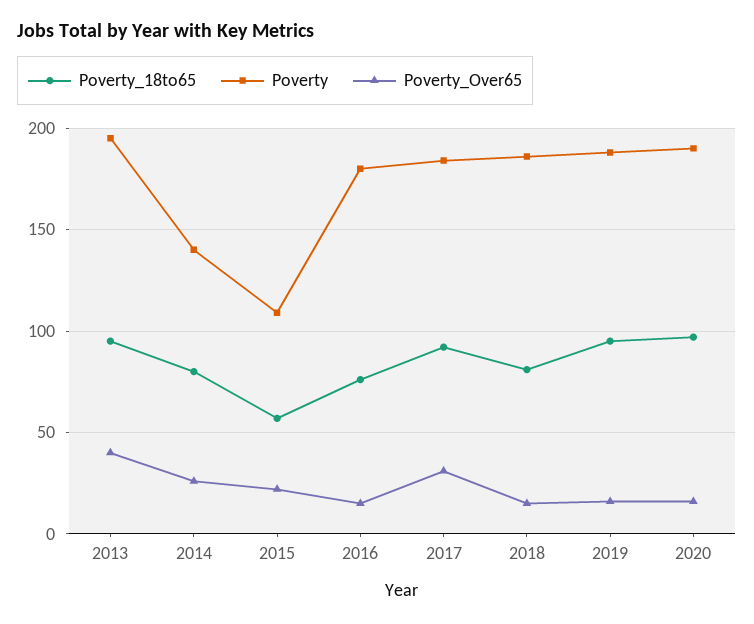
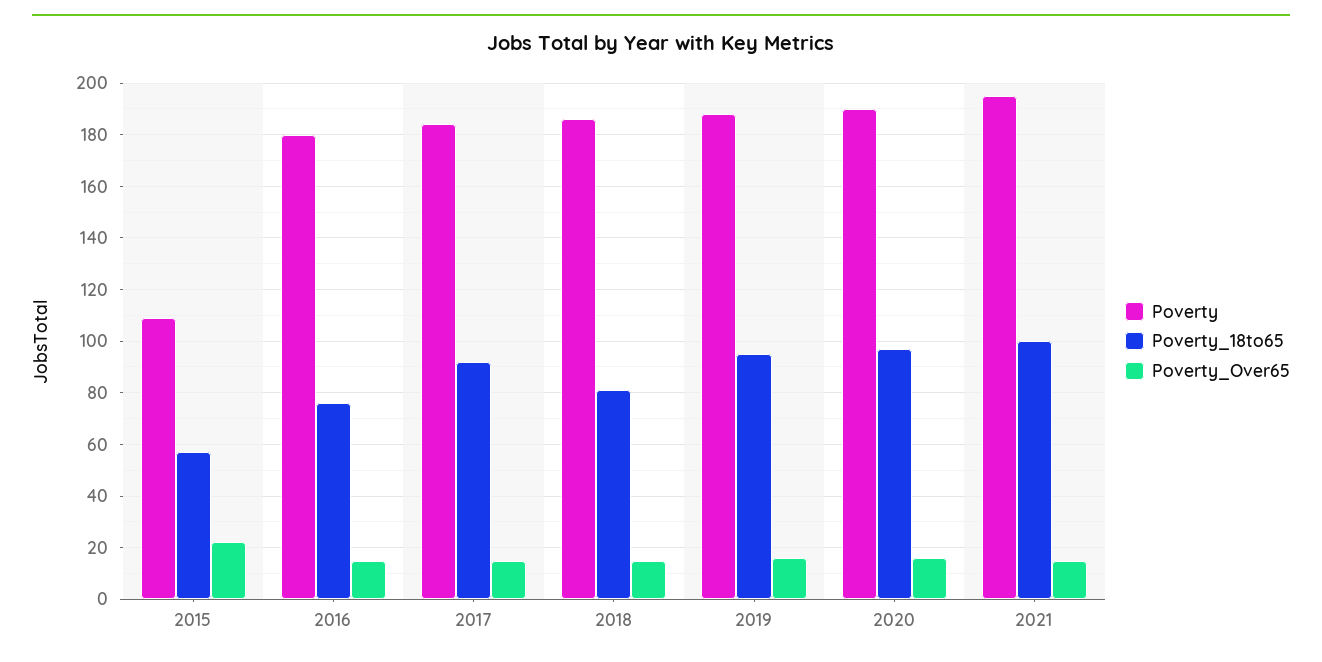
Poverty_18to65, 2013: 95 -> none
Poverty, 2013: 195 -> none
Poverty_Over65, 2013: 40 -> none
Poverty_18to65, 2014: 80 -> none
Poverty, 2014: 140 -> none
Poverty_Over65, 2014: 25 -> none
Poverty_Over65, 2017: 30 -> 15
Poverty, 2021: none -> 195
Poverty_18to65, 2021: none -> 100
Poverty_Over65, 2021: none -> 15

